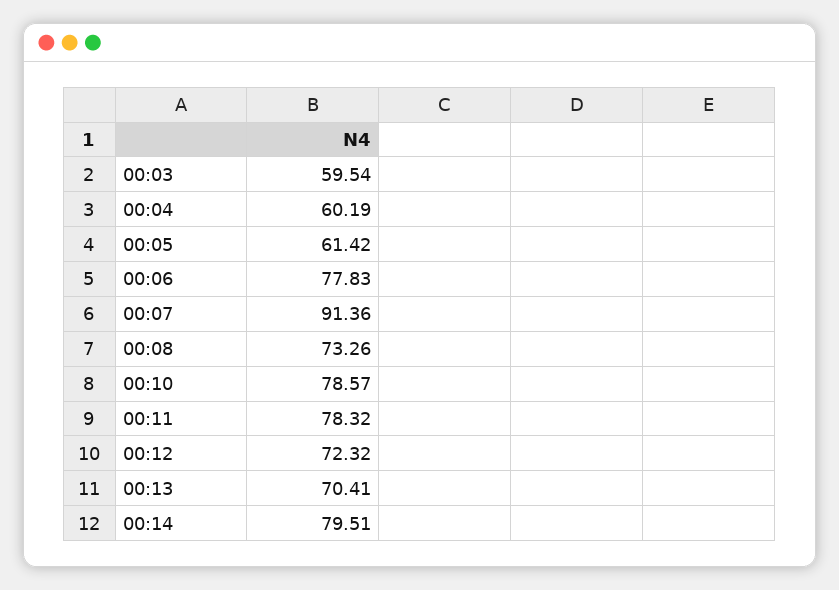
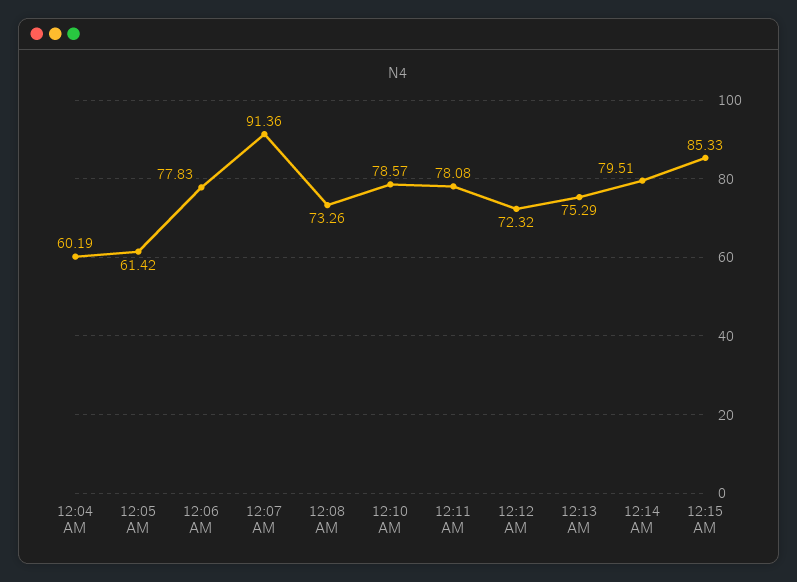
00:03: 59.54 -> none
00:11: 78.32 -> 78.08
00:13: 70.41 -> 75.29
12:15 AM: none -> 85.33

